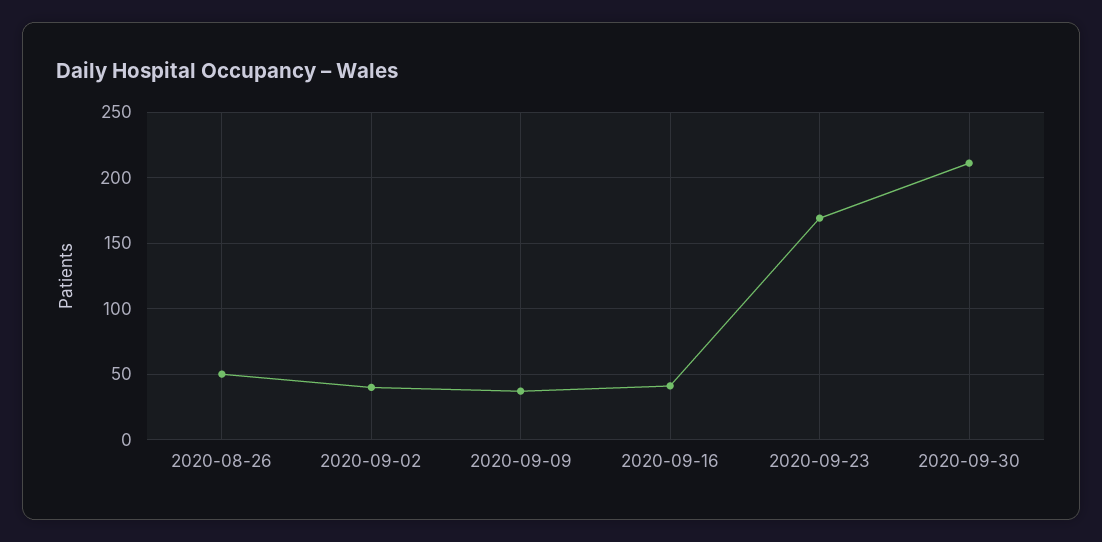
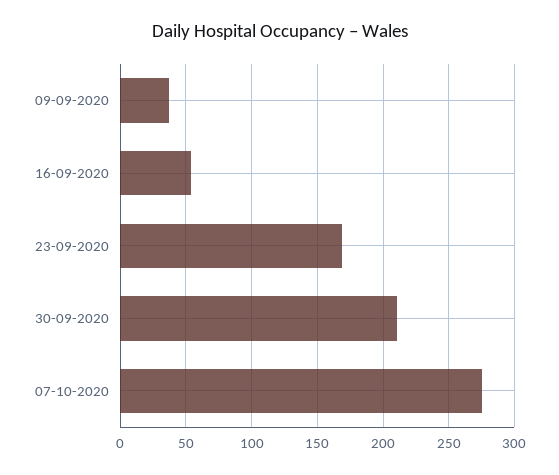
2020-08-26: 50 -> none
2020-09-02: 40 -> none
2020-09-16: 40 -> 55
07-10-2020: none -> 275

